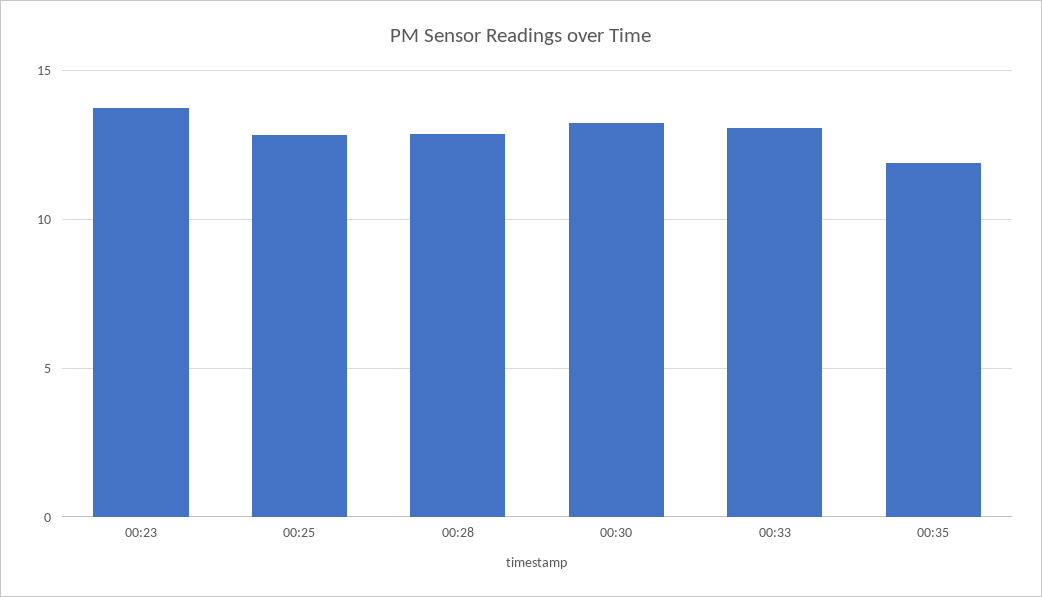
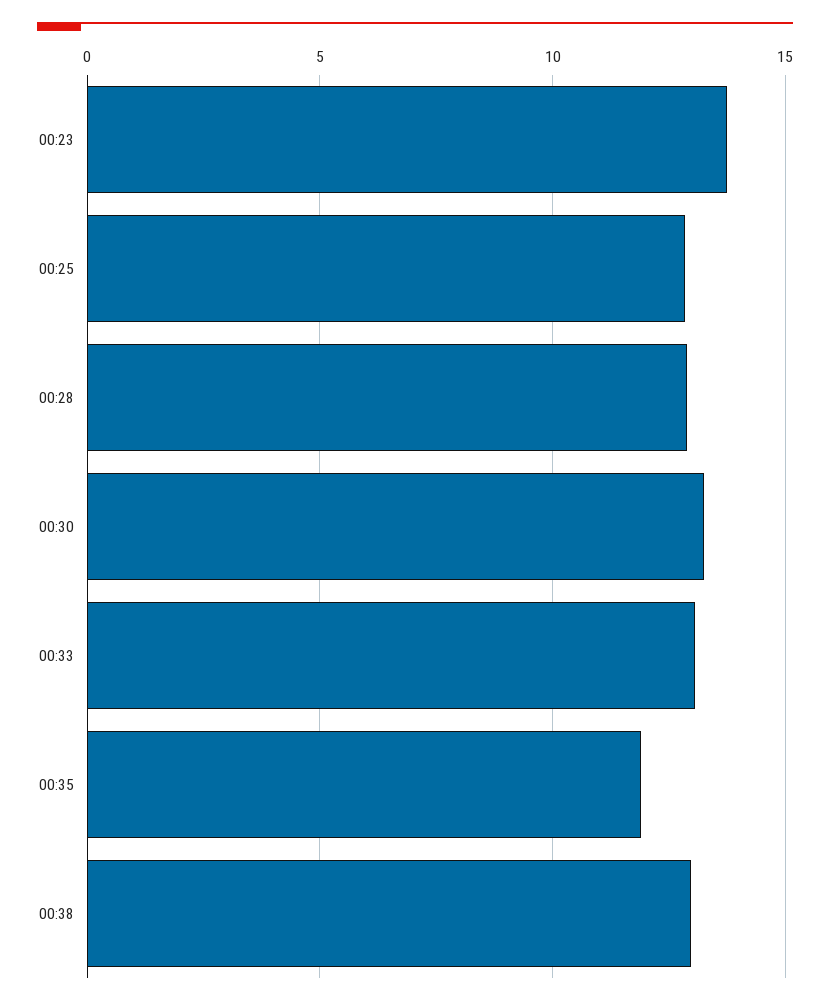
00:38: none -> 13

